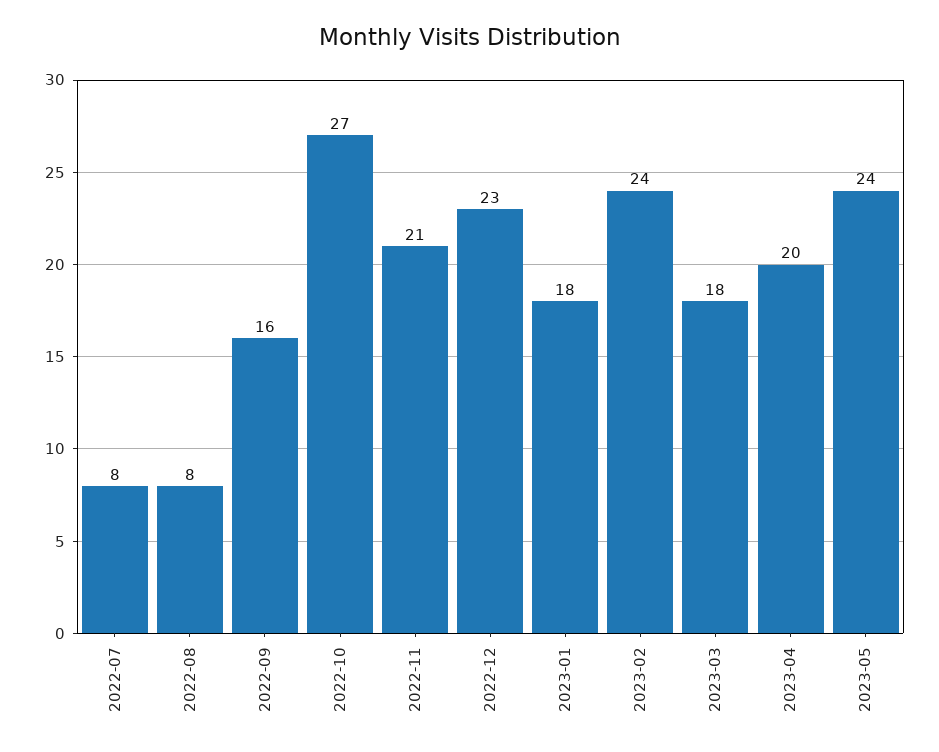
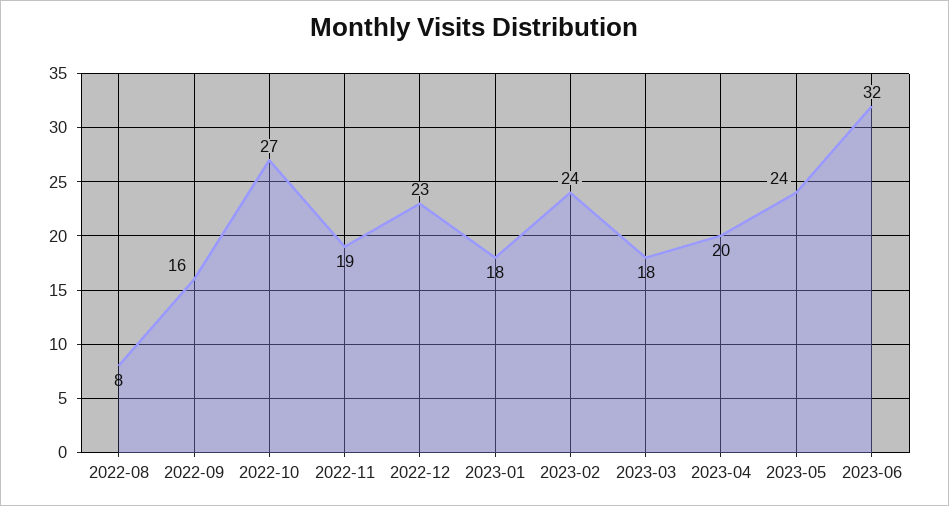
2022-07: 8 -> none
2022-11: 21 -> 19
2023-06: none -> 32

